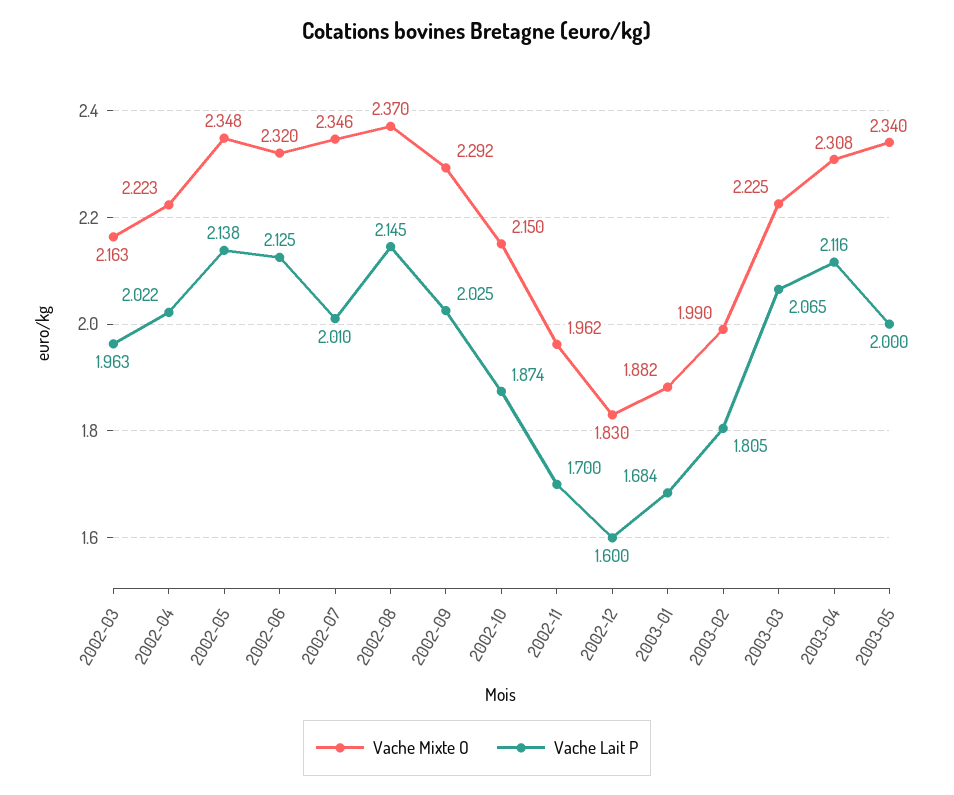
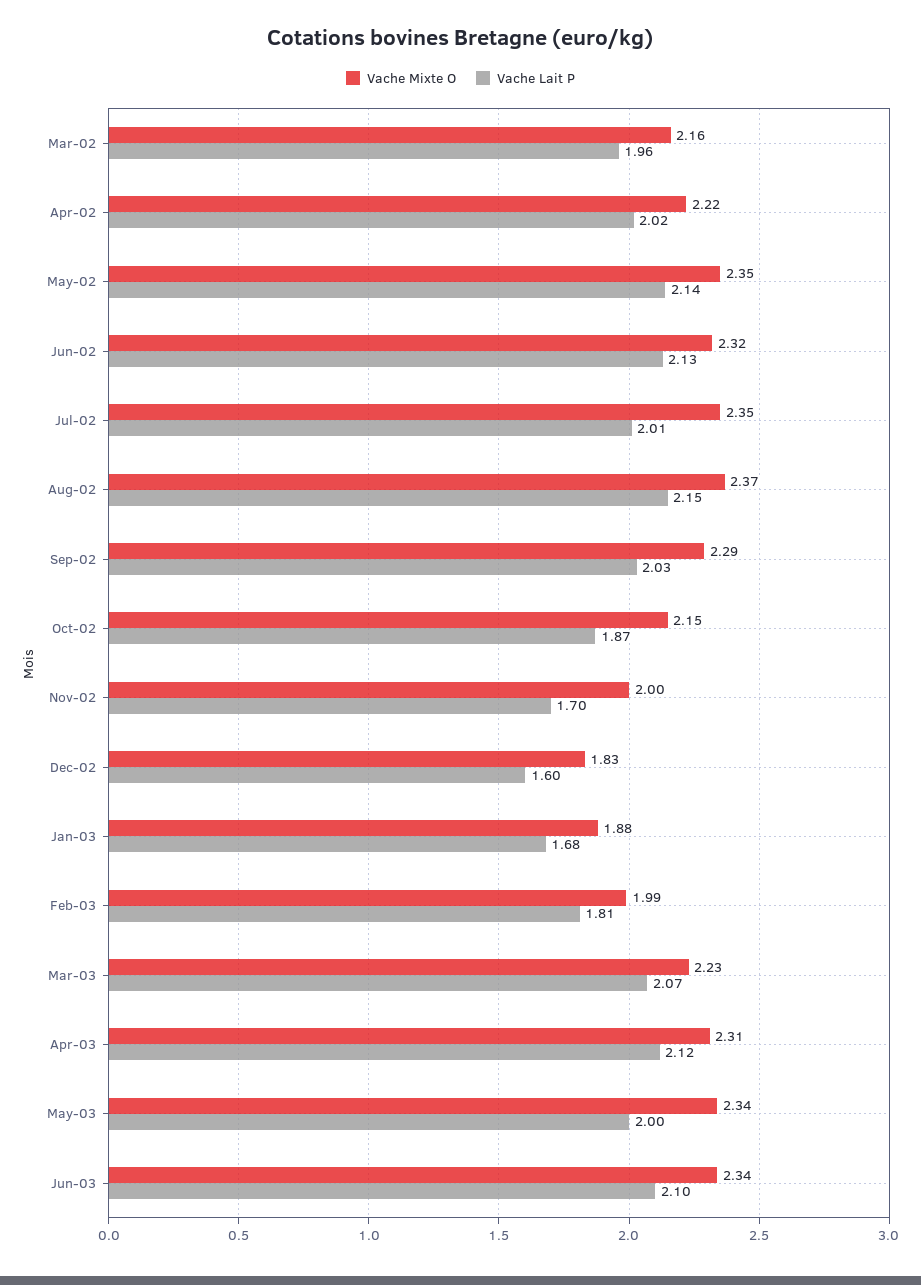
Vache Mixte O, 2002-11: 1.962 -> 2
Vache Mixte O, Jun-03: none -> 2.34
Vache Lait P, Jun-03: none -> 2.1

